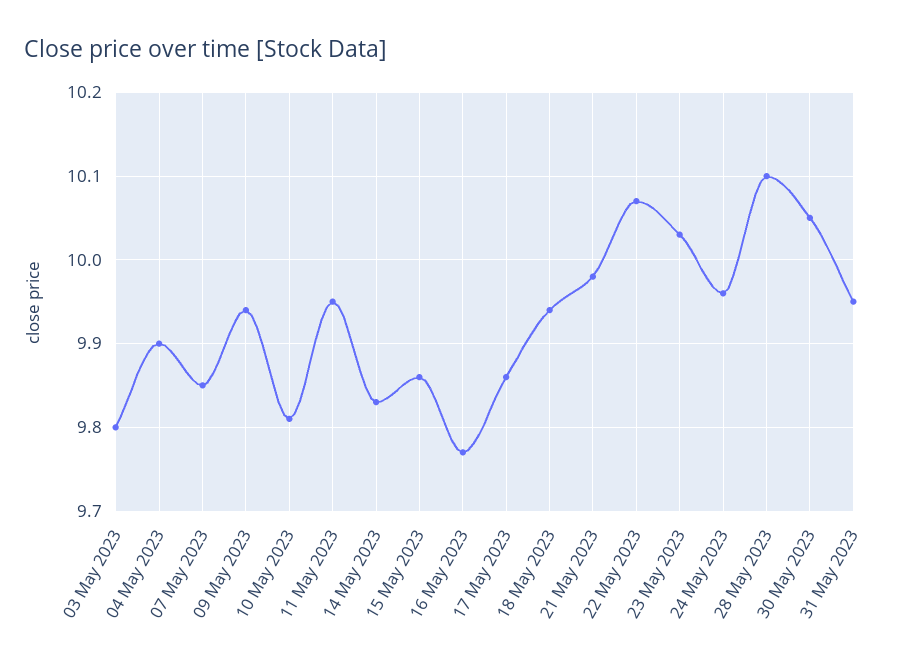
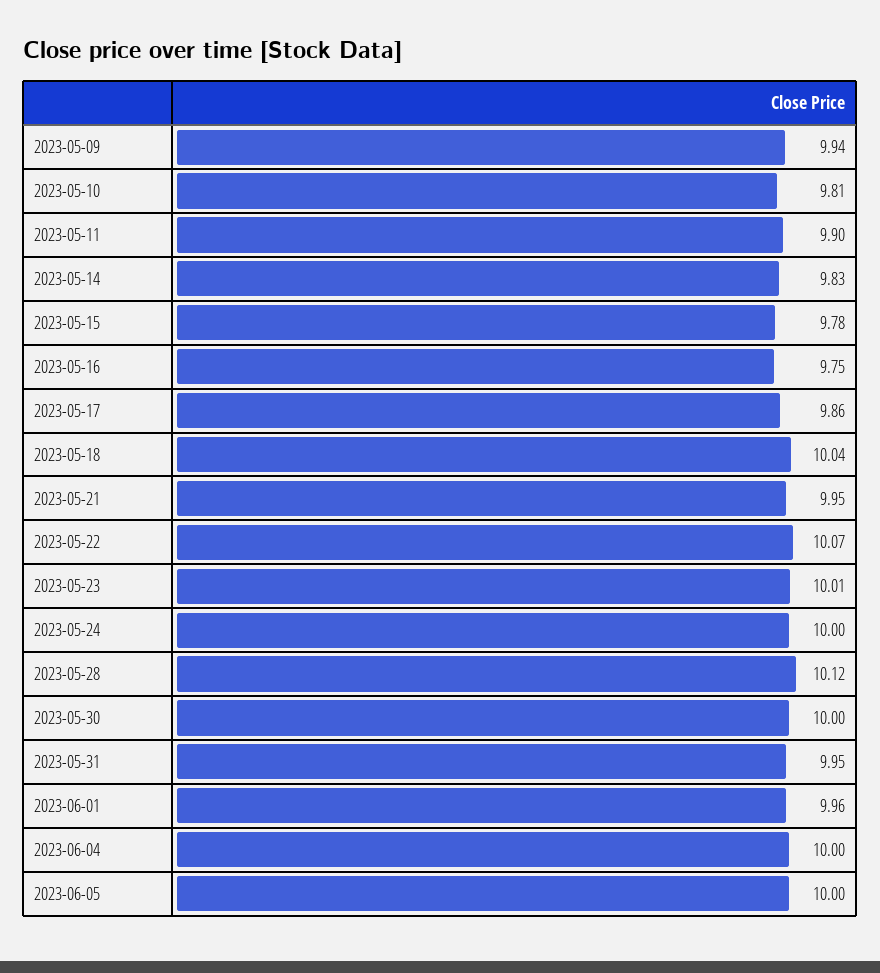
03 May 2023: 9.8 -> none
04 May 2023: 9.9 -> none
07 May 2023: 9.85 -> none
11 May 2023: 9.95 -> 9.9
15 May 2023: 9.86 -> 9.78
16 May 2023: 9.77 -> 9.75
18 May 2023: 9.94 -> 10.04
21 May 2023: 9.98 -> 9.95
23 May 2023: 10.03 -> 10.01
24 May 2023: 9.96 -> 10
28 May 2023: 10.1 -> 10.12
30 May 2023: 10.05 -> 10
2023-06-01: none -> 9.96
2023-06-04: none -> 10
2023-06-05: none -> 10

